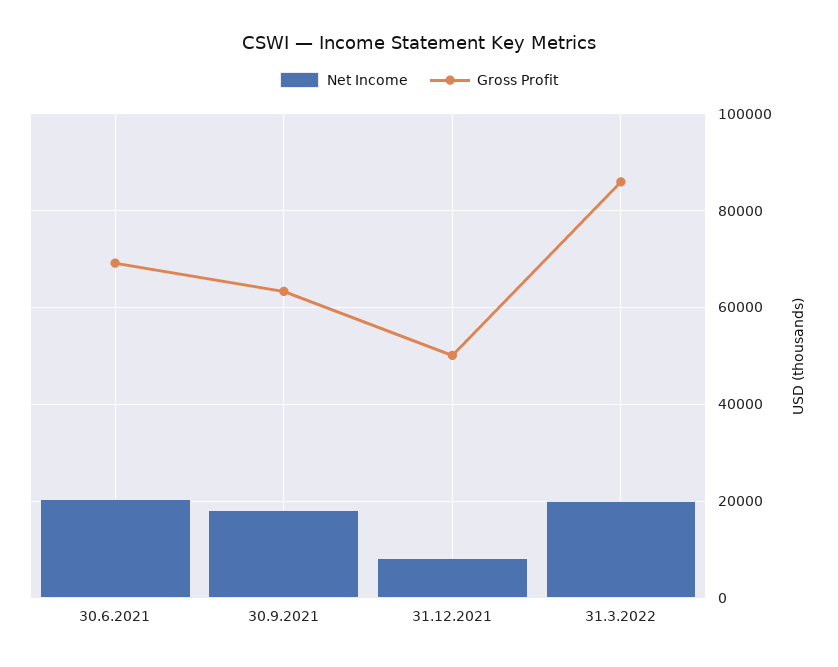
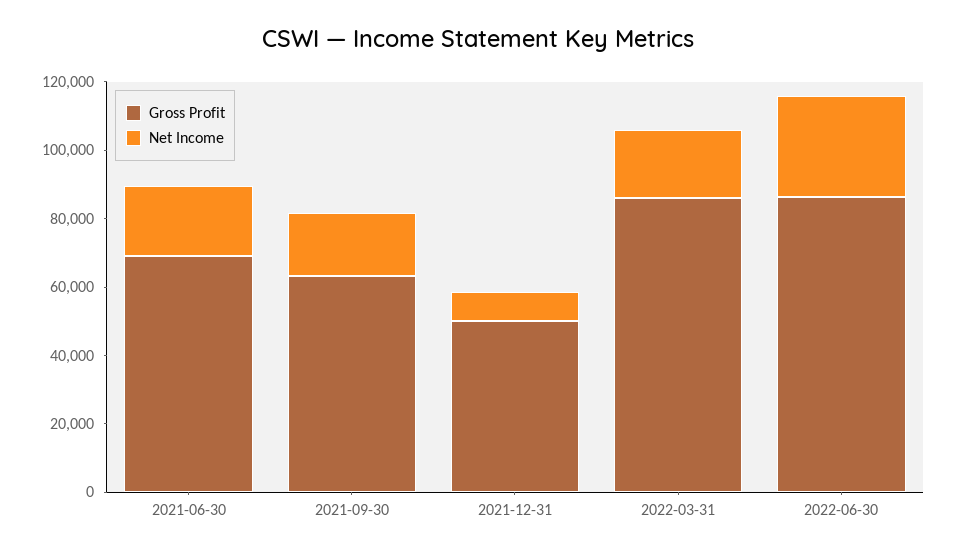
Gross Profit, 2022-06-30: none -> 85000
Net Income, 2022-06-30: none -> 30000

